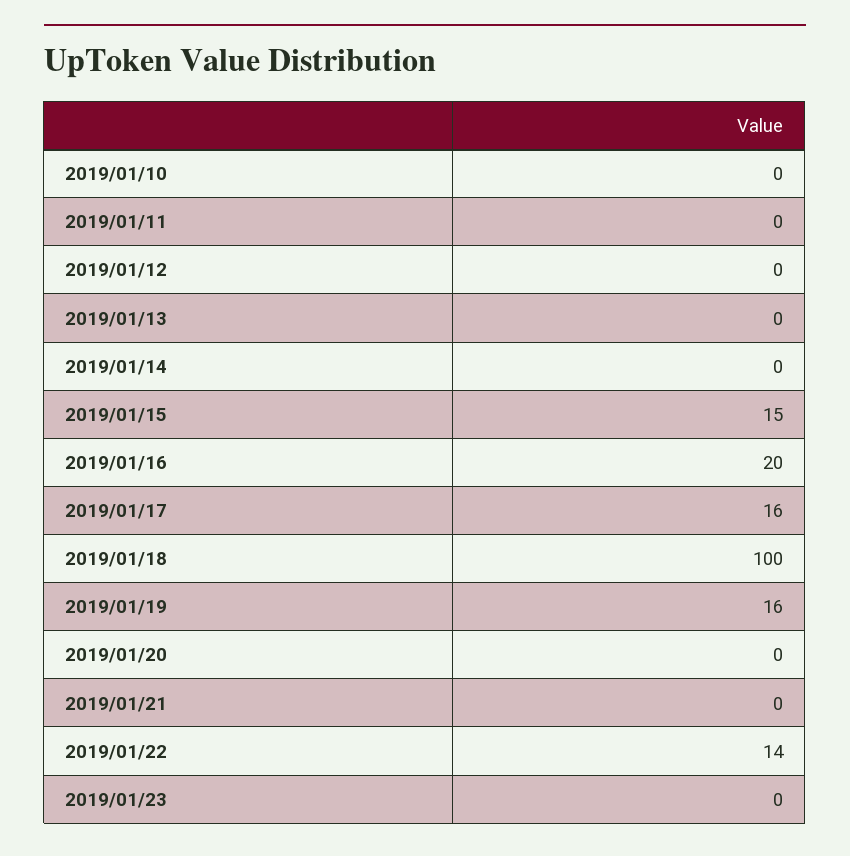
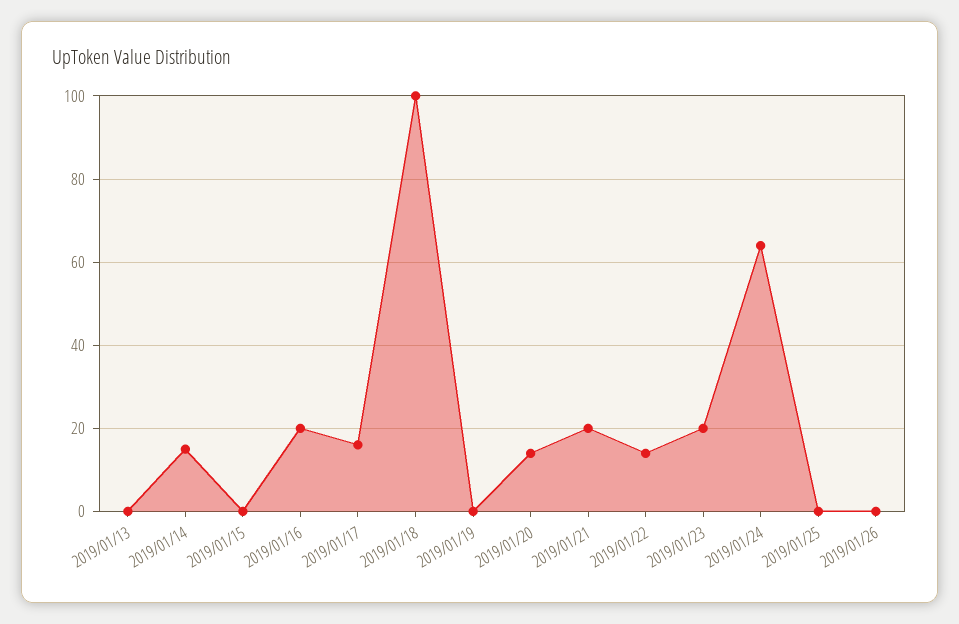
2019/01/10: 0 -> none
2019/01/11: 0 -> none
2019/01/12: 0 -> none
2019/01/14: 0 -> 15
2019/01/15: 15 -> 0
2019/01/19: 16 -> 0
2019/01/20: 0 -> 15
2019/01/21: 0 -> 20
2019/01/23: 0 -> 20
2019/01/24: none -> 65
2019/01/25: none -> 0
2019/01/26: none -> 0

